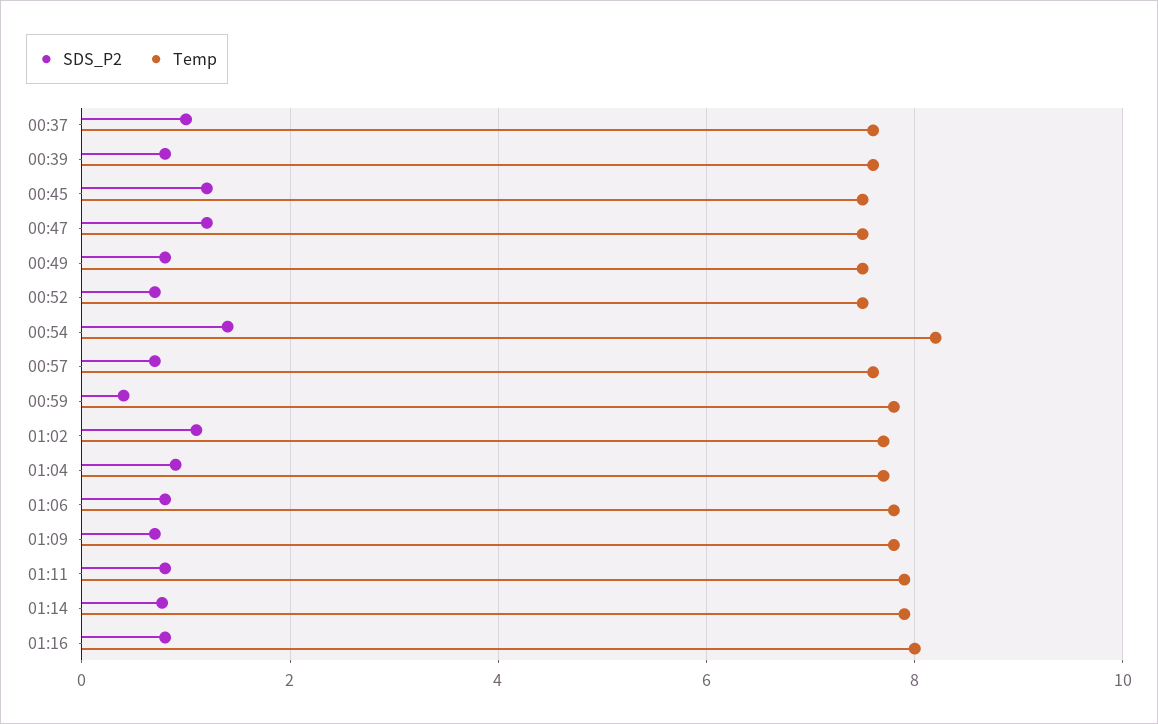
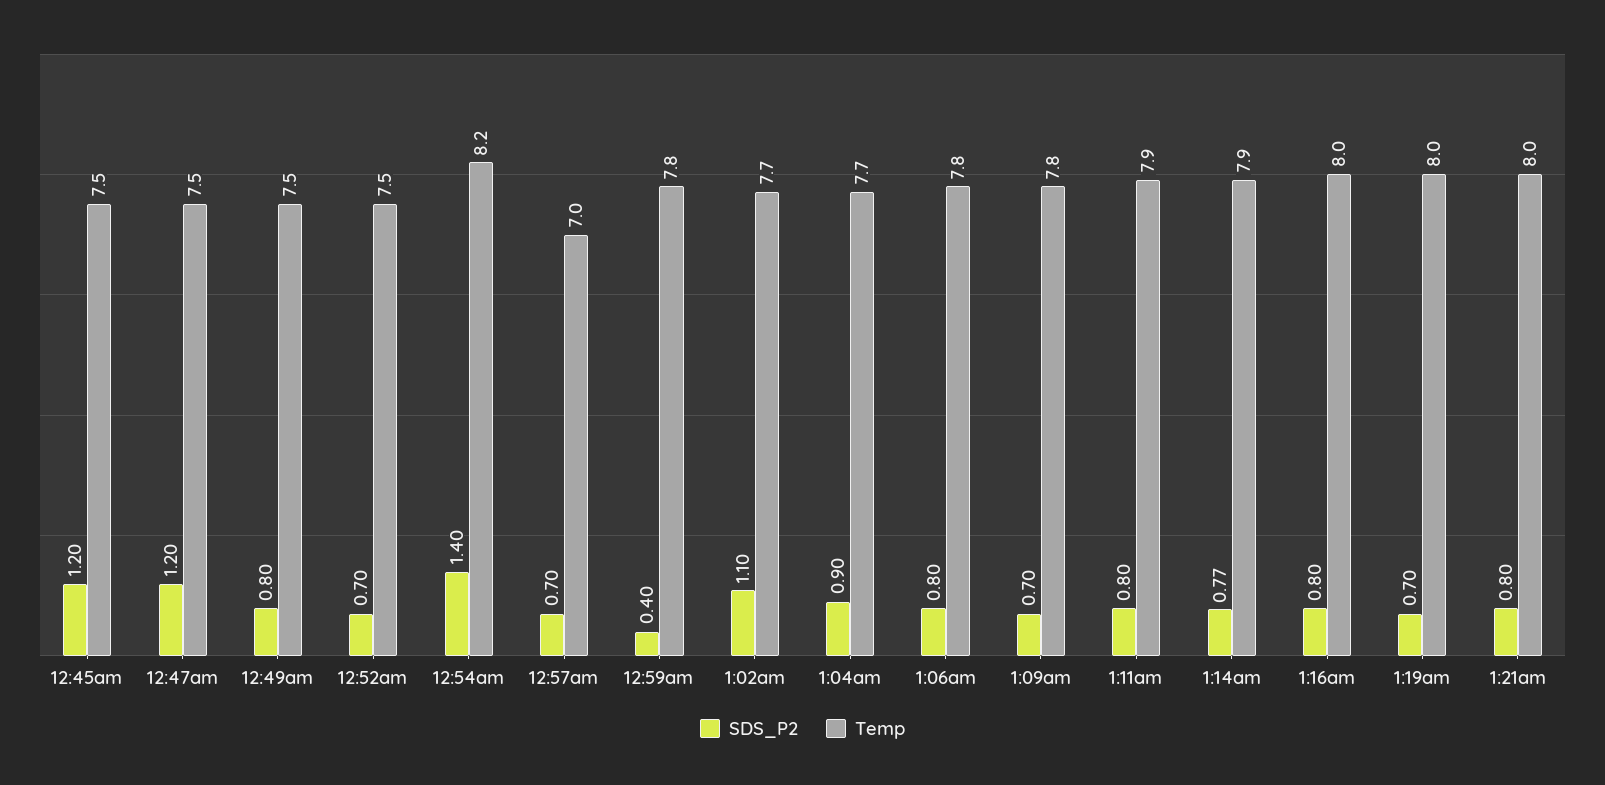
SDS_P2, 00:37: 1 -> none
Temp, 00:37: 7.6 -> none
SDS_P2, 00:39: 0.8 -> none
Temp, 00:39: 7.6 -> none
Temp, 00:57: 7.6 -> 7
SDS_P2, 1:19am: none -> 0.7
Temp, 1:19am: none -> 8
SDS_P2, 1:21am: none -> 0.8
Temp, 1:21am: none -> 8

